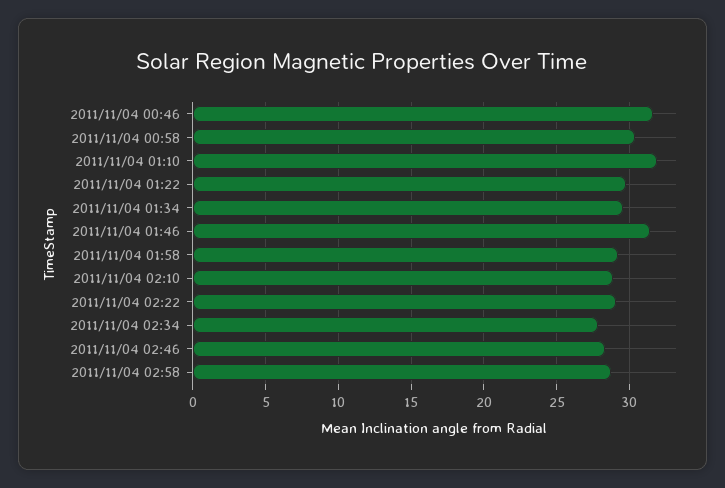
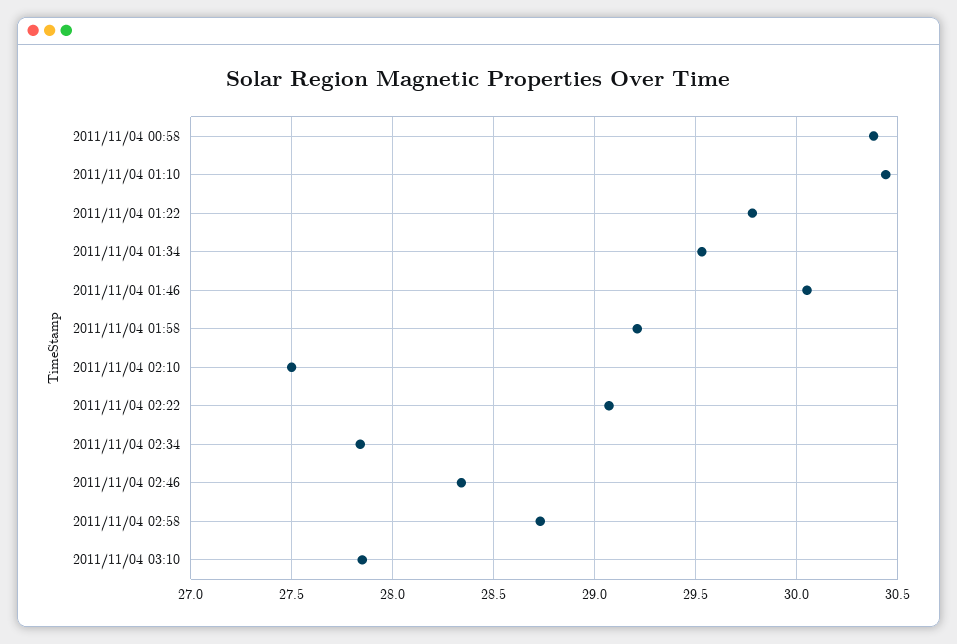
2011/11/04 00:46: 31.5 -> none
2011/11/04 01:10: 32 -> 30.45
2011/11/04 01:46: 31.5 -> 30.05
2011/11/04 02:10: 29 -> 27.5
2011/11/04 03:10: none -> 27.85

